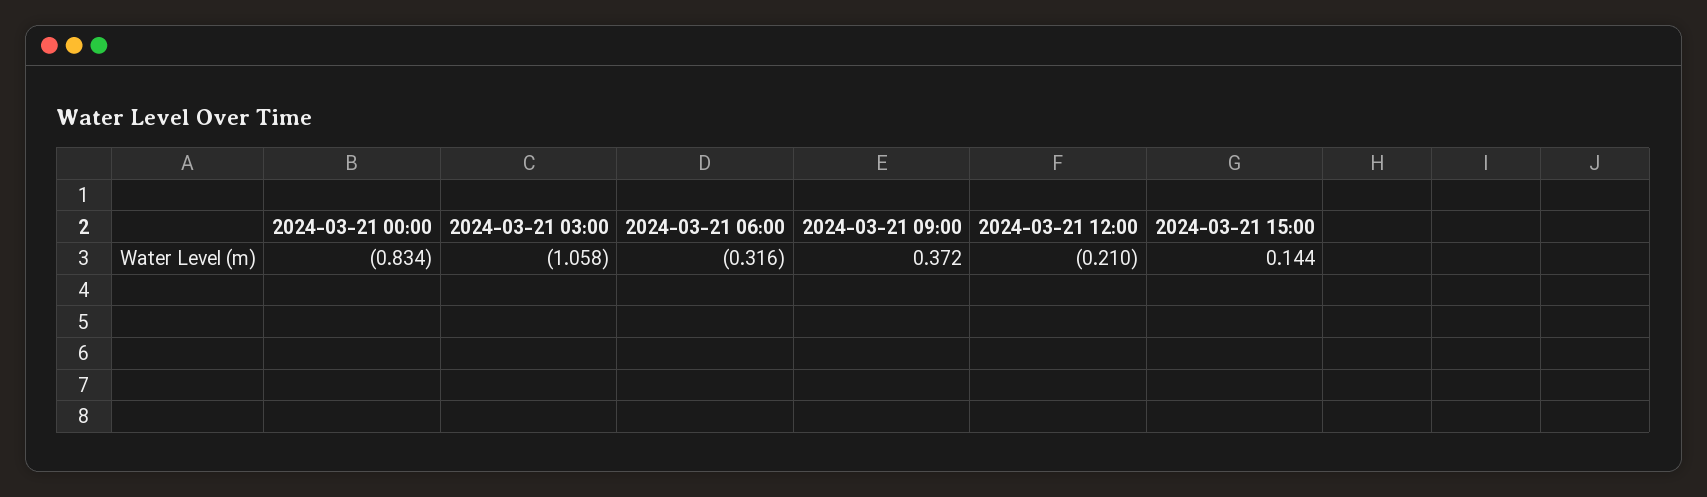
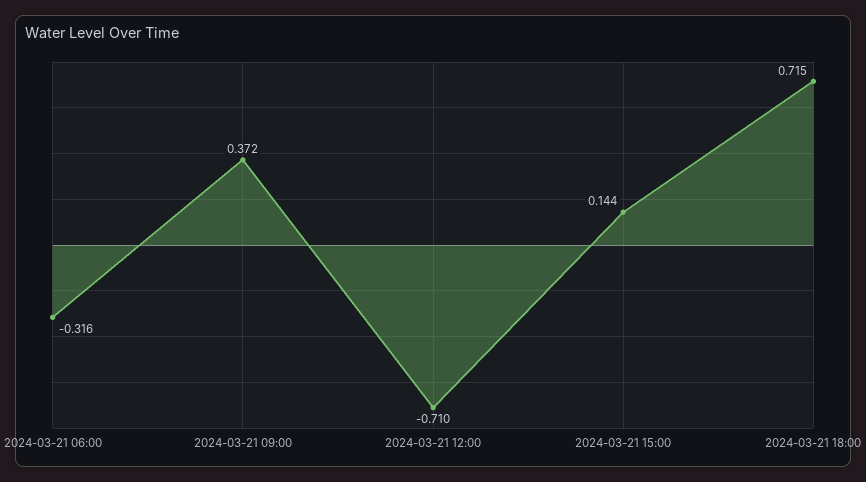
2024-03-21 00:00: -0.834 -> none
2024-03-21 03:00: -1.058 -> none
2024-03-21 12:00: -0.21 -> -0.71
2024-03-21 18:00: none -> 0.715

